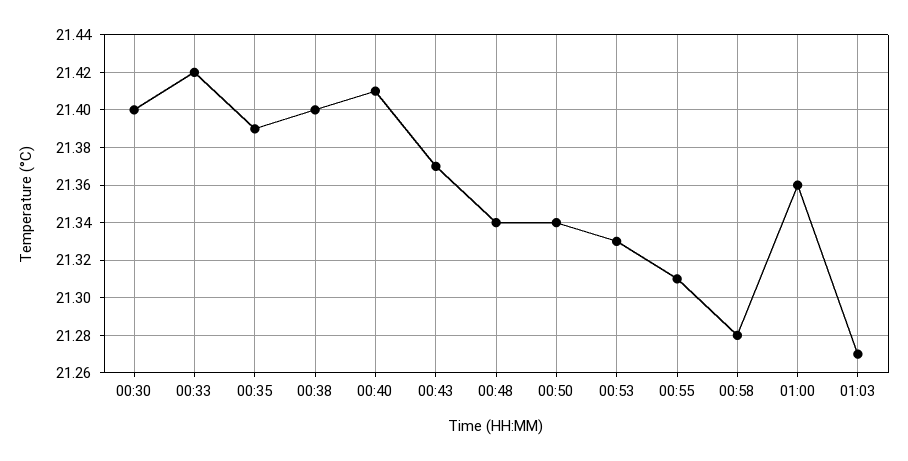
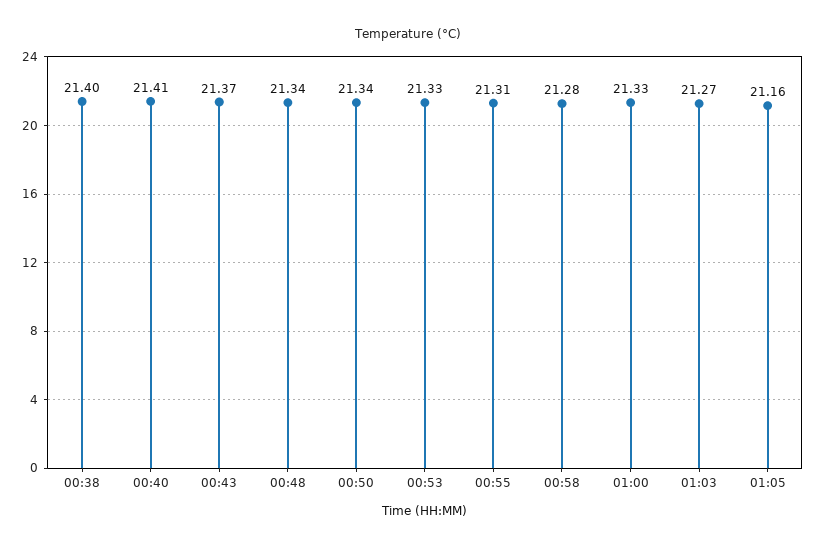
00:30: 21.4 -> none
00:33: 21.42 -> none
00:35: 21.39 -> none
01:00: 21.36 -> 21.33
01:05: none -> 21.16

